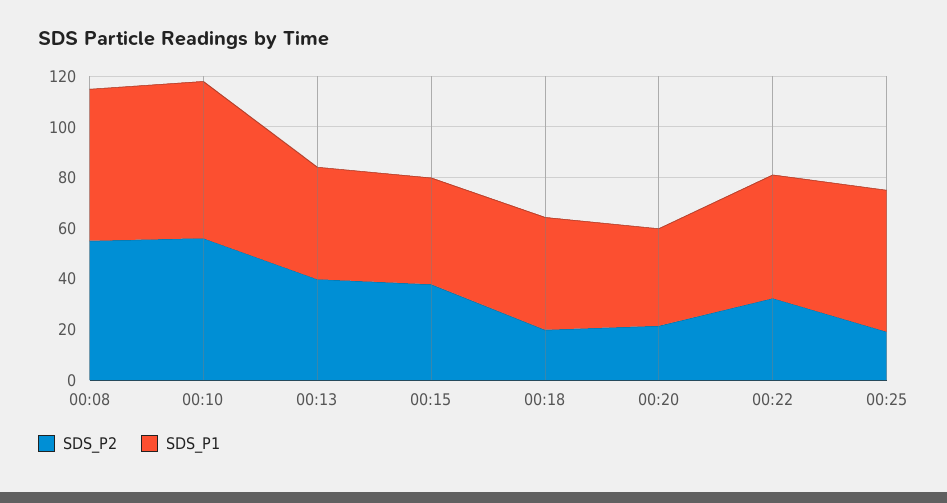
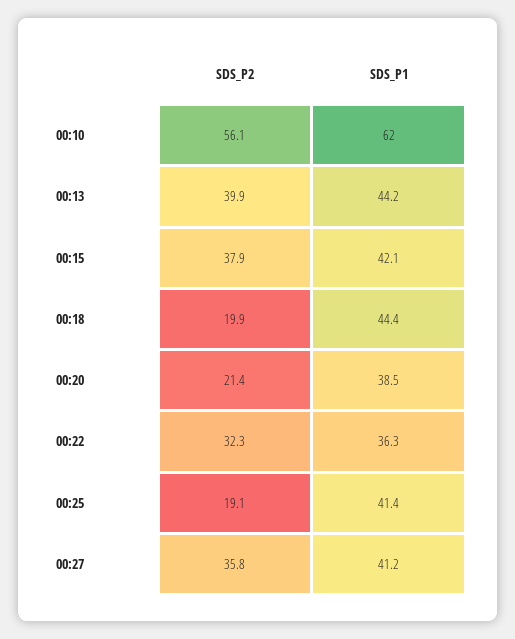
SDS_P2, 00:08: 55 -> none
SDS_P1, 00:08: 60 -> none
SDS_P1, 00:22: 50 -> 36.3
SDS_P1, 00:25: 55 -> 41.4
SDS_P2, 00:27: none -> 35.8
SDS_P1, 00:27: none -> 41.2

